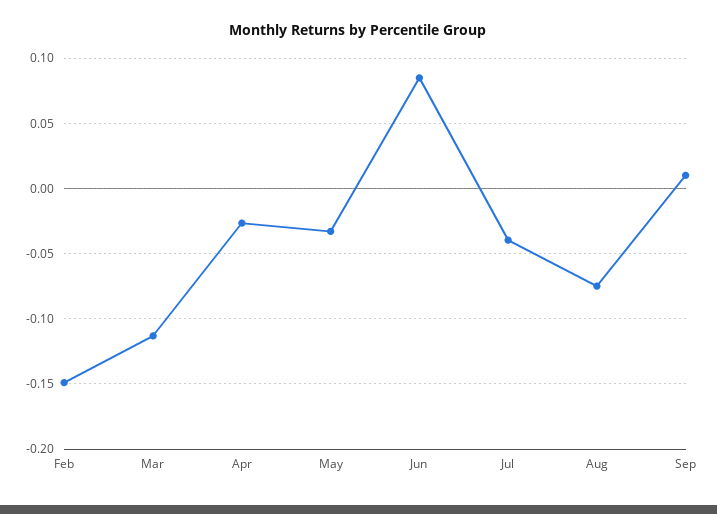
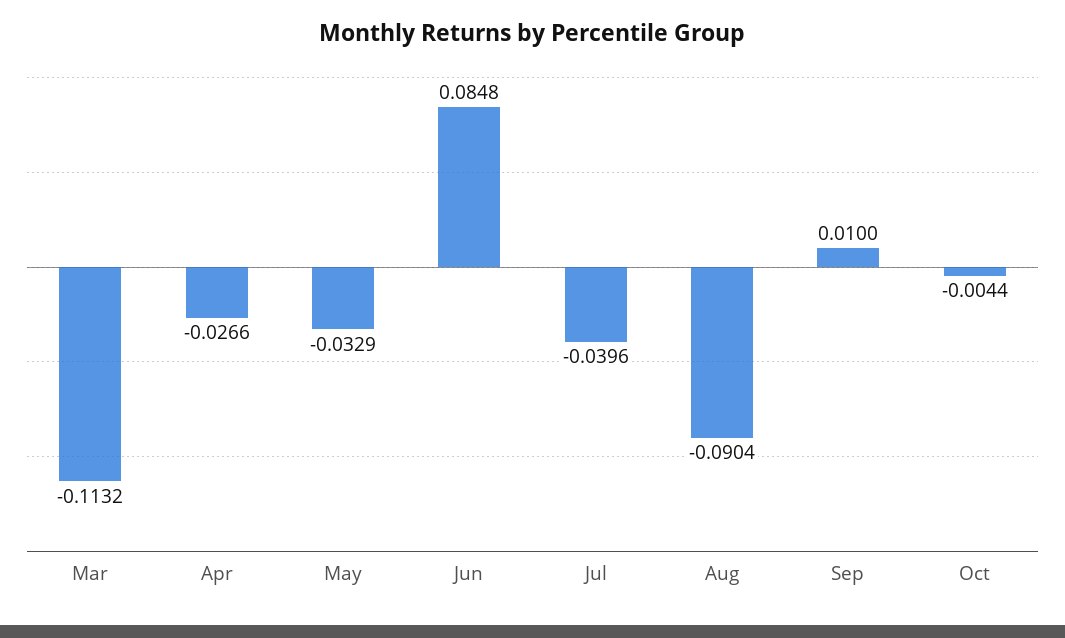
Feb: -0.15 -> none
Aug: -0.075 -> -0.0904
Oct: none -> -0.0044

